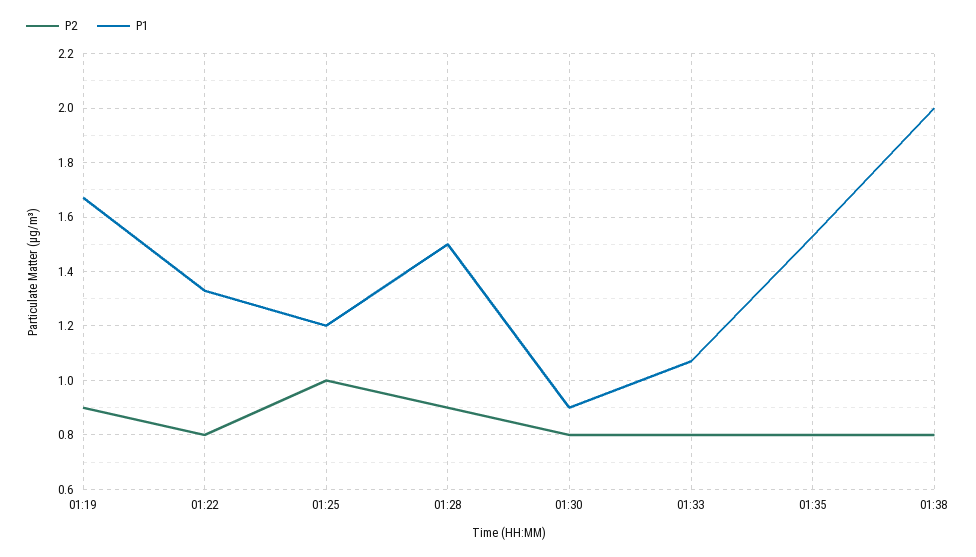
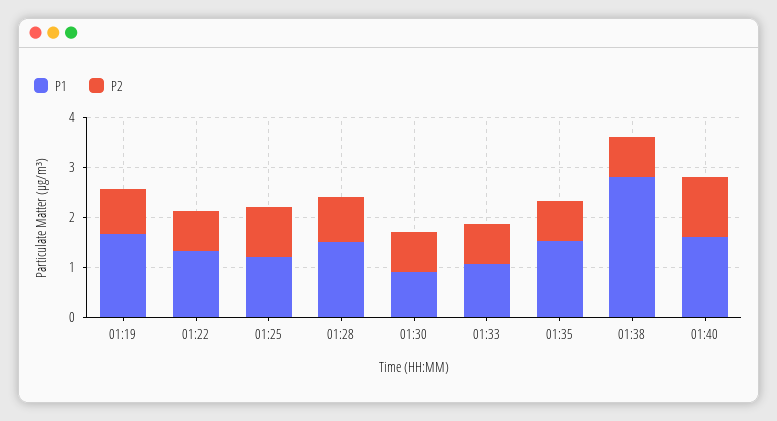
P1, 01:38: 2 -> 2.8
P1, 01:40: none -> 1.6
P2, 01:40: none -> 1.2

